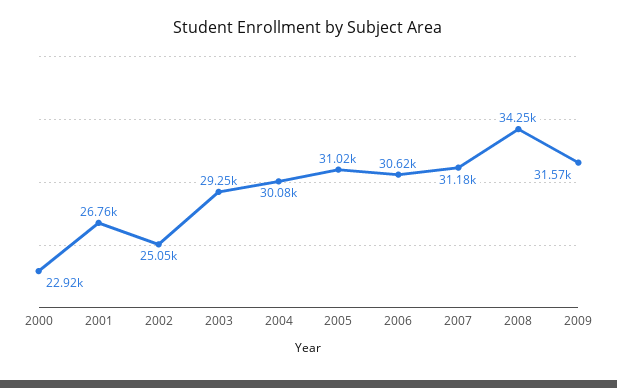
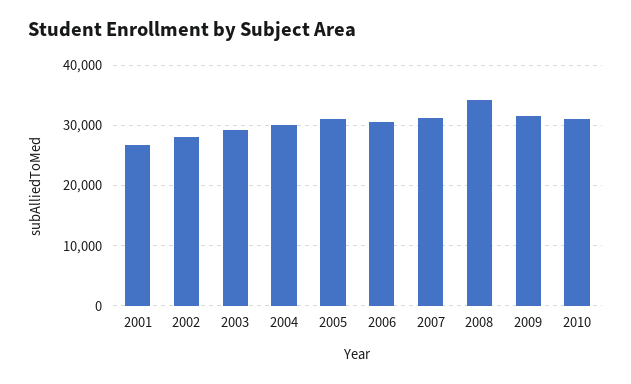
2000: 22920 -> none
2002: 25050 -> 28000
2010: none -> 31000

